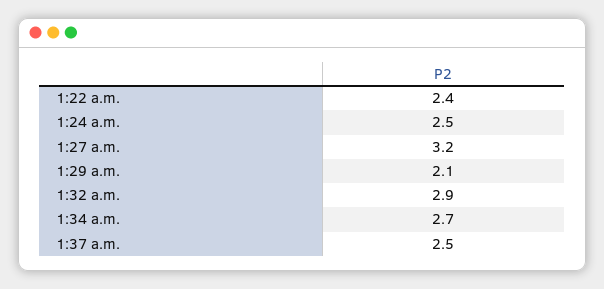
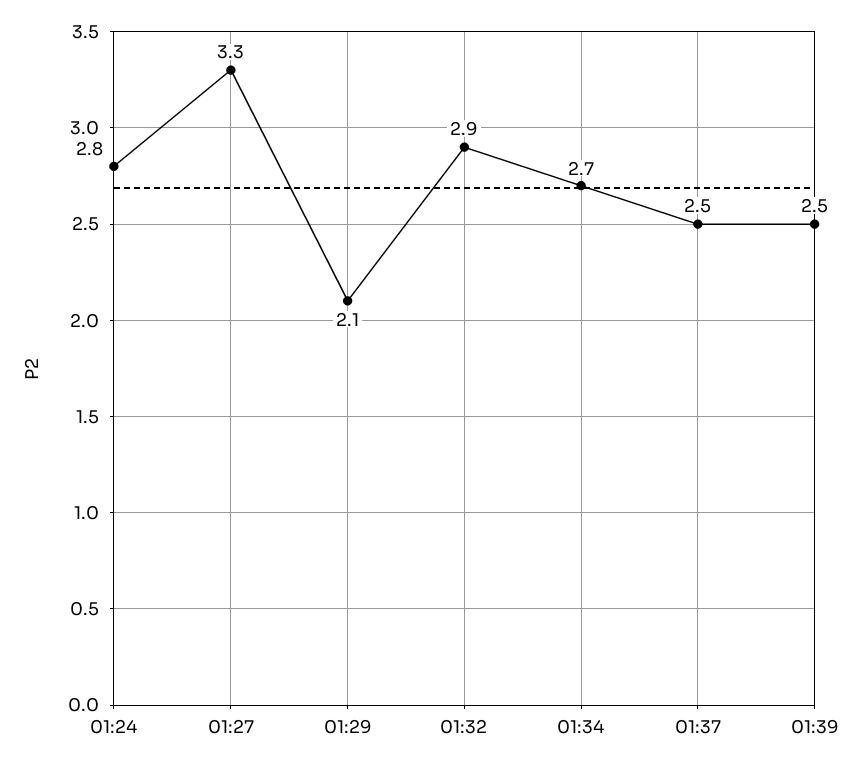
1:22 a.m.: 2.4 -> none
1:24 a.m.: 2.5 -> 2.8
1:27 a.m.: 3.2 -> 3.3
01:39: none -> 2.5

